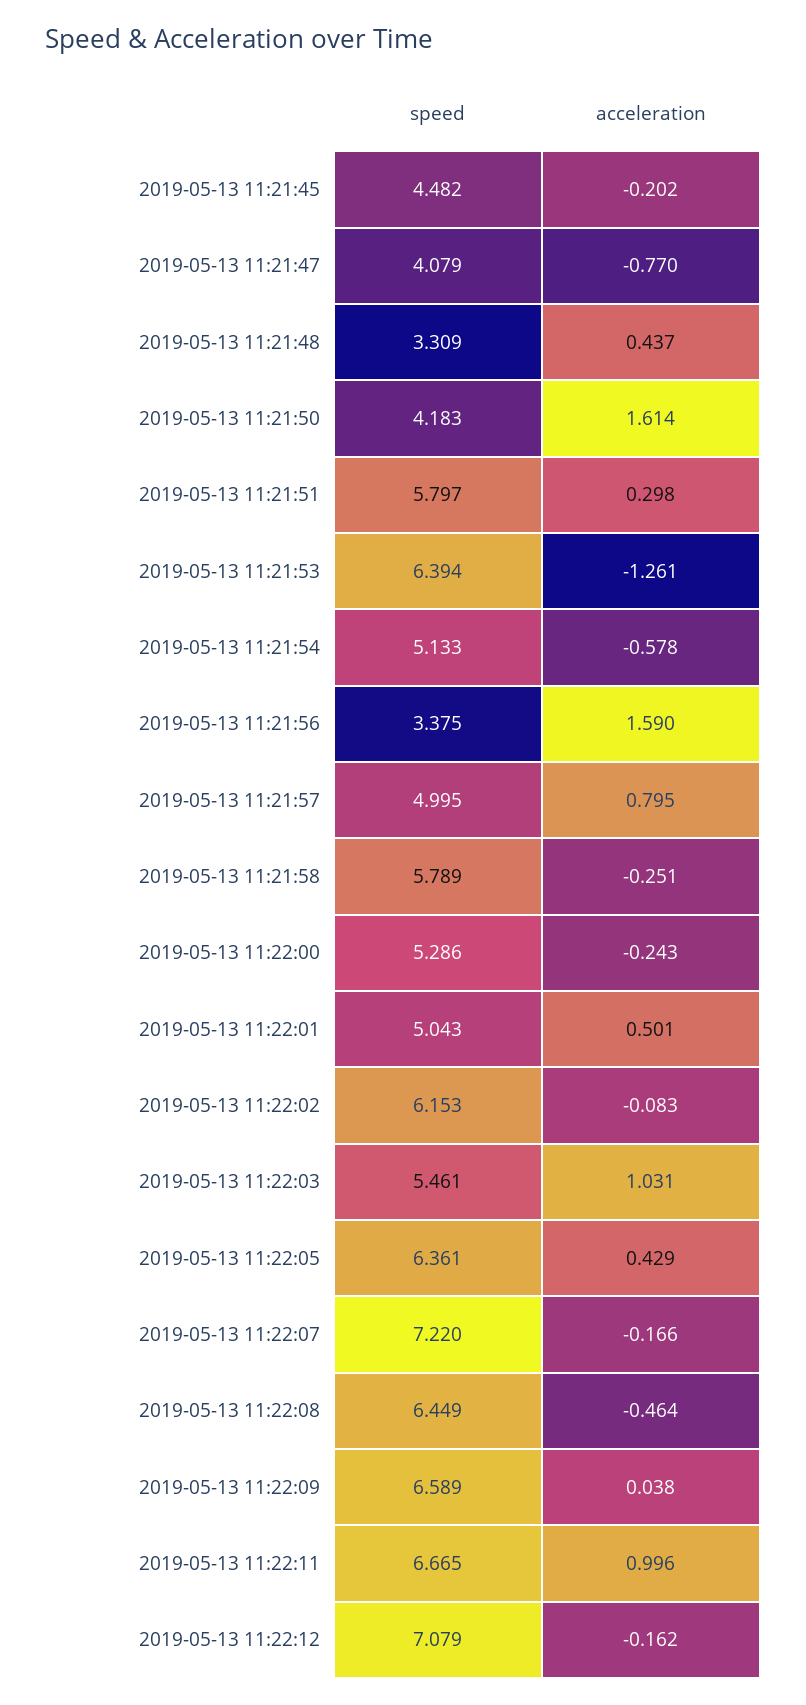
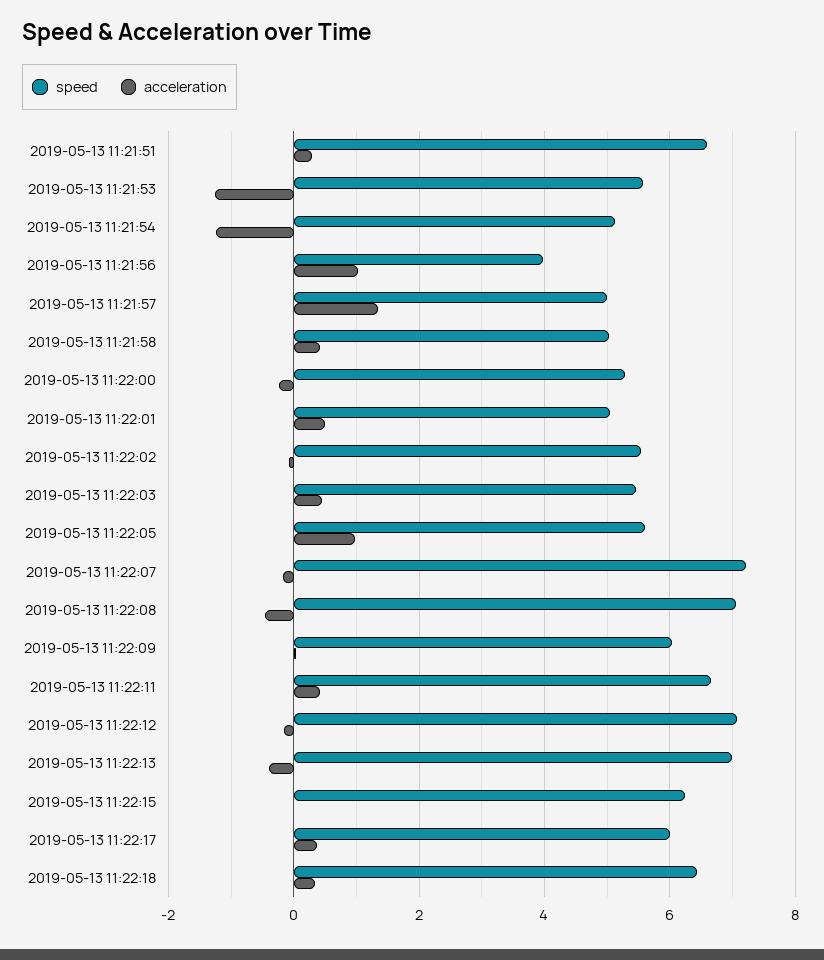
speed, 2019-05-13 11:21:45: 4.482 -> none
acceleration, 2019-05-13 11:21:45: -0.202 -> none
speed, 2019-05-13 11:21:47: 4.079 -> none
acceleration, 2019-05-13 11:21:47: -0.77 -> none
speed, 2019-05-13 11:21:48: 3.309 -> none
acceleration, 2019-05-13 11:21:48: 0.437 -> none
speed, 2019-05-13 11:21:50: 4.183 -> none
acceleration, 2019-05-13 11:21:50: 1.614 -> none
speed, 2019-05-13 11:21:51: 5.797 -> 6.6
speed, 2019-05-13 11:21:53: 6.394 -> 5.6
acceleration, 2019-05-13 11:21:54: -0.578 -> -1.2
speed, 2019-05-13 11:21:56: 3.375 -> 4
acceleration, 2019-05-13 11:21:56: 1.59 -> 1
acceleration, 2019-05-13 11:21:57: 0.795 -> 1.4
speed, 2019-05-13 11:21:58: 5.789 -> 5
acceleration, 2019-05-13 11:21:58: -0.251 -> 0.4
speed, 2019-05-13 11:22:02: 6.153 -> 5.6
acceleration, 2019-05-13 11:22:03: 1.031 -> 0.4
speed, 2019-05-13 11:22:05: 6.361 -> 5.6
acceleration, 2019-05-13 11:22:05: 0.429 -> 1
speed, 2019-05-13 11:22:08: 6.449 -> 7
speed, 2019-05-13 11:22:09: 6.589 -> 6
acceleration, 2019-05-13 11:22:11: 0.996 -> 0.4
speed, 2019-05-13 11:22:13: none -> 7
acceleration, 2019-05-13 11:22:13: none -> -0.4
speed, 2019-05-13 11:22:15: none -> 6.2
acceleration, 2019-05-13 11:22:15: none -> 0
speed, 2019-05-13 11:22:17: none -> 6
acceleration, 2019-05-13 11:22:17: none -> 0.4
speed, 2019-05-13 11:22:18: none -> 6.4
acceleration, 2019-05-13 11:22:18: none -> 0.4

